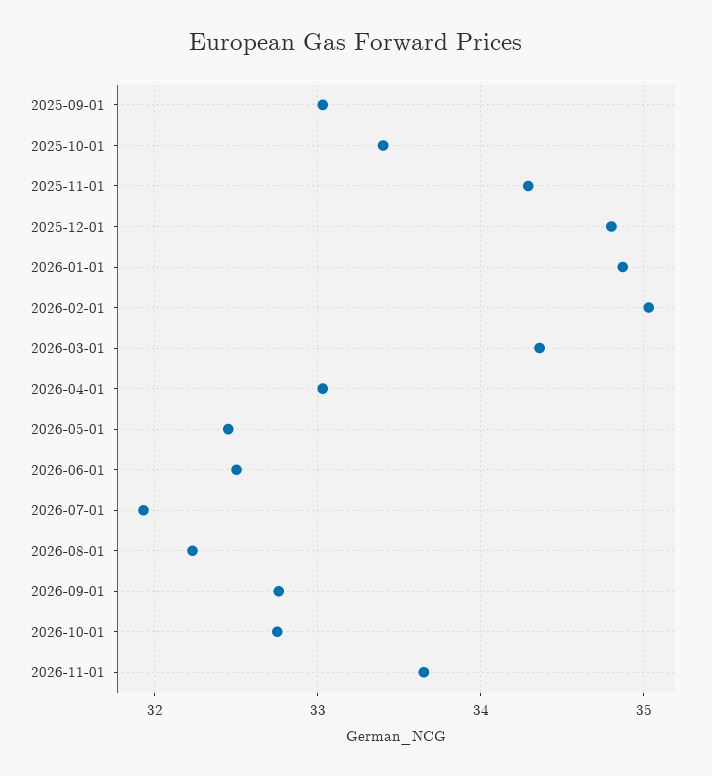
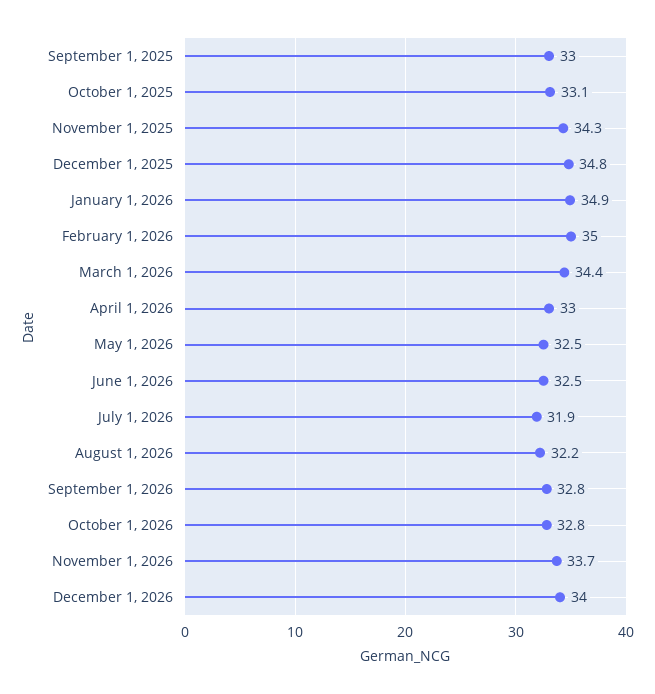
2025-10-01: 33.4 -> 33.1
December 1, 2026: none -> 34

